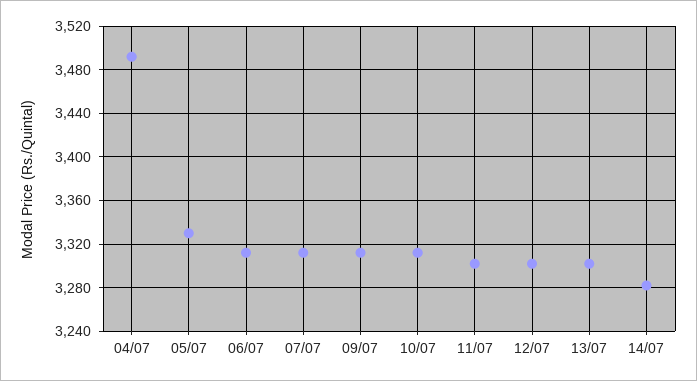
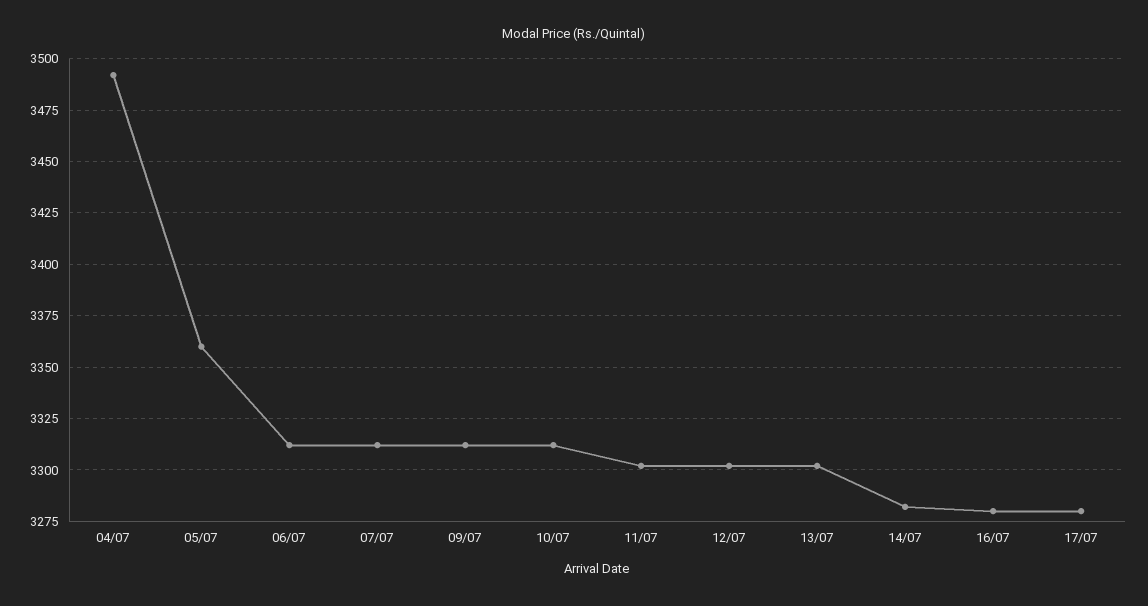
05/07: 3330 -> 3360
16/07: none -> 3280
17/07: none -> 3280

